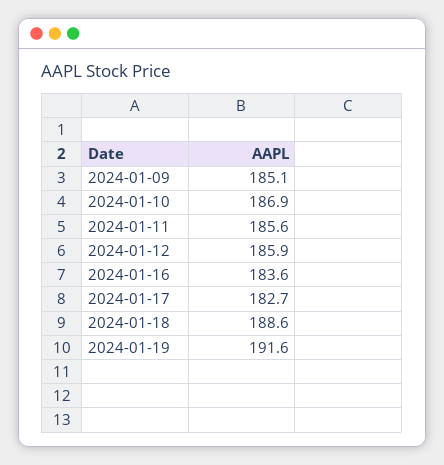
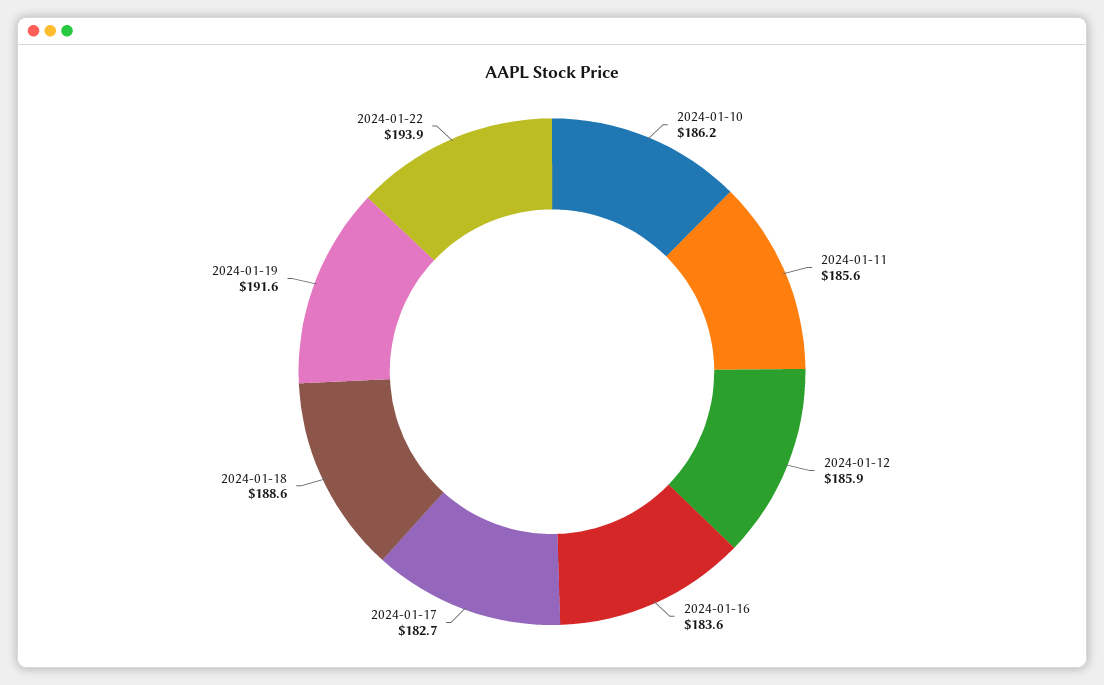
2024-01-09: 185.1 -> none
2024-01-10: 186.9 -> 186.2
2024-01-22: none -> 193.9

